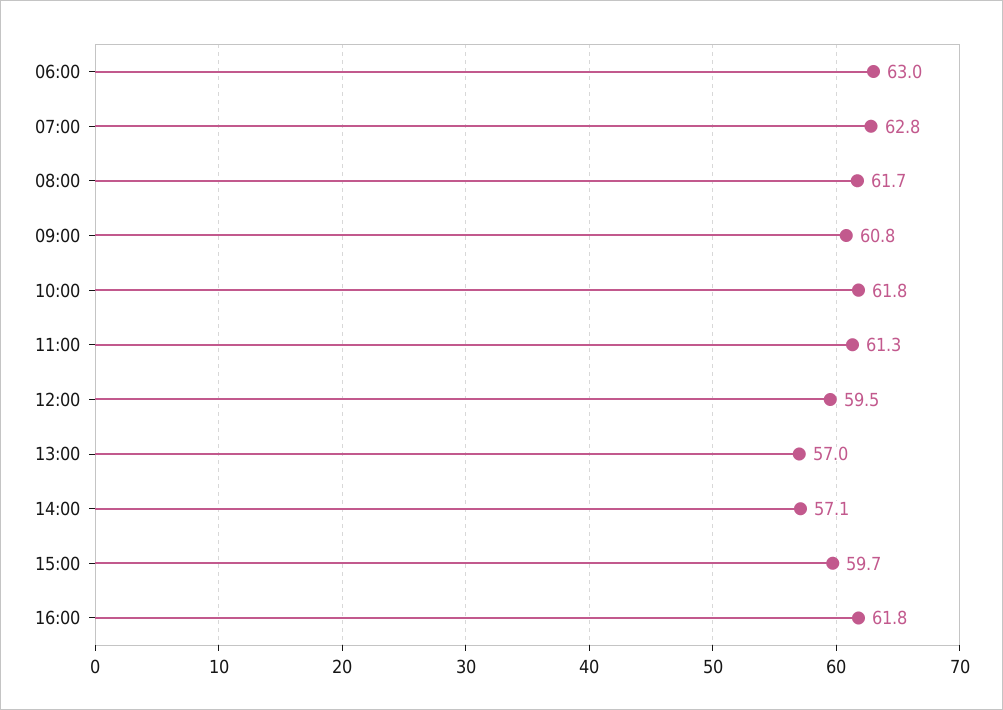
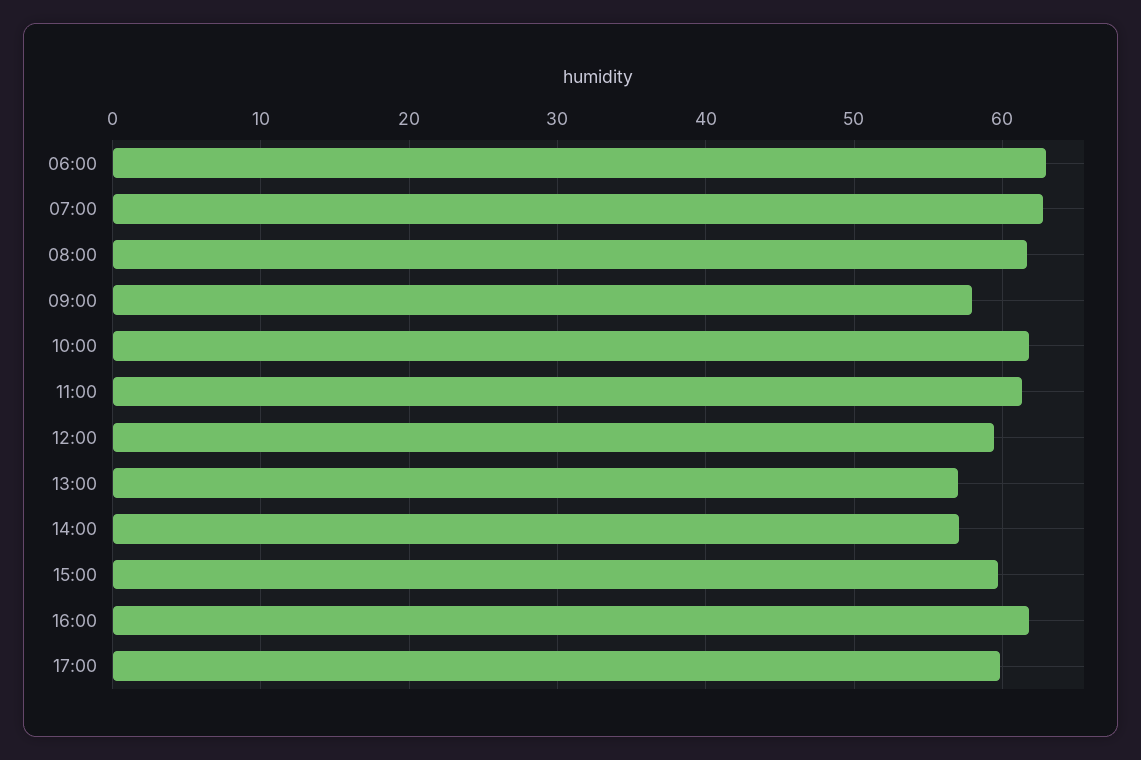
09:00: 60.8 -> 58
17:00: none -> 60

